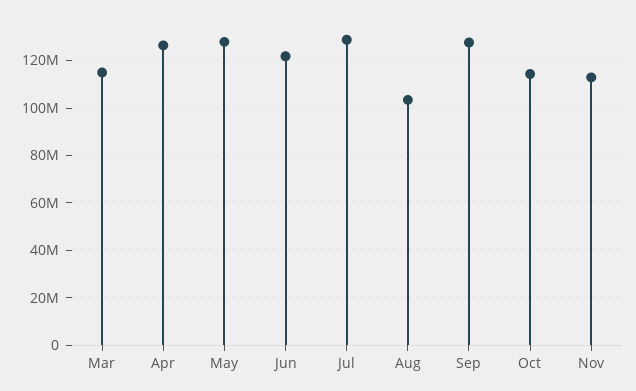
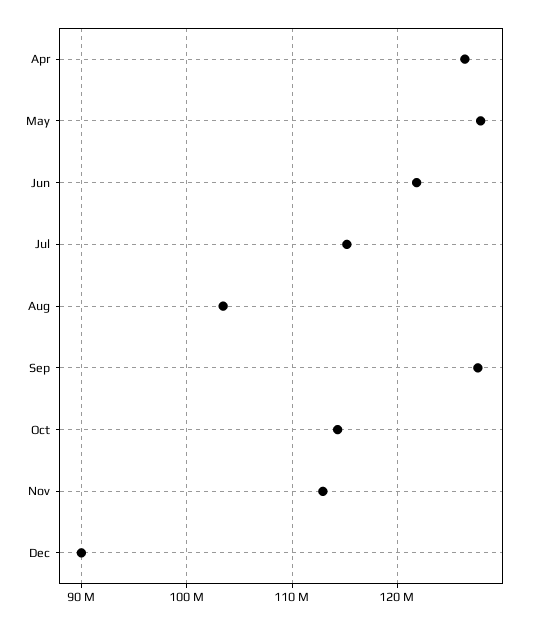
Mar: 115000000 -> none
Jul: 130000000 -> 115000000
Dec: none -> 90000000

